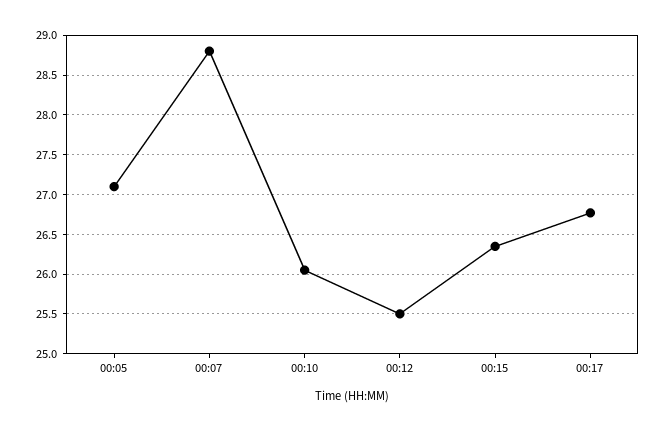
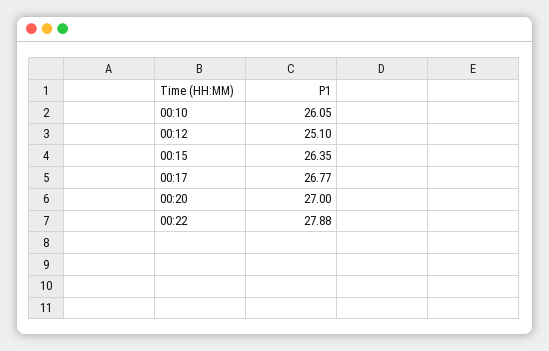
00:05: 27.1 -> none
00:07: 28.8 -> none
00:12: 25.5 -> 25.1
00:20: none -> 27
00:22: none -> 27.88

